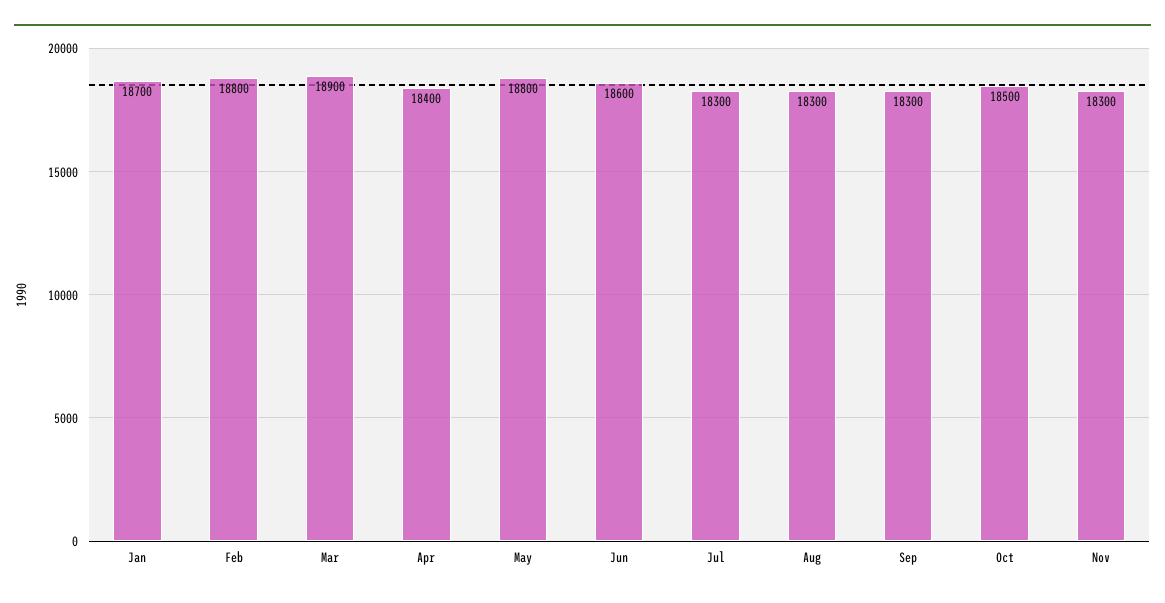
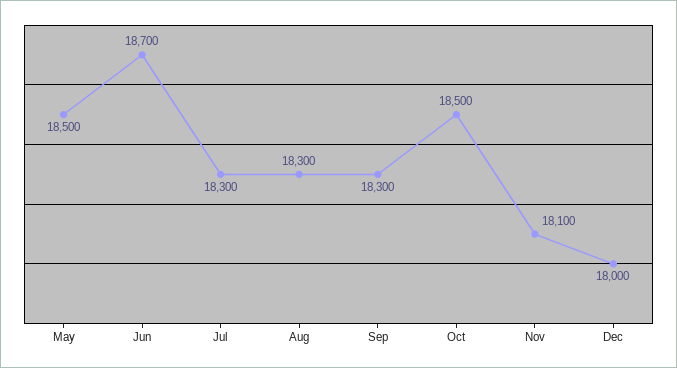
Jan: 18700 -> none
Feb: 18800 -> none
Mar: 18900 -> none
Apr: 18400 -> none
May: 18800 -> 18500
Jun: 18600 -> 18700
Nov: 18300 -> 18100
Dec: none -> 18000

